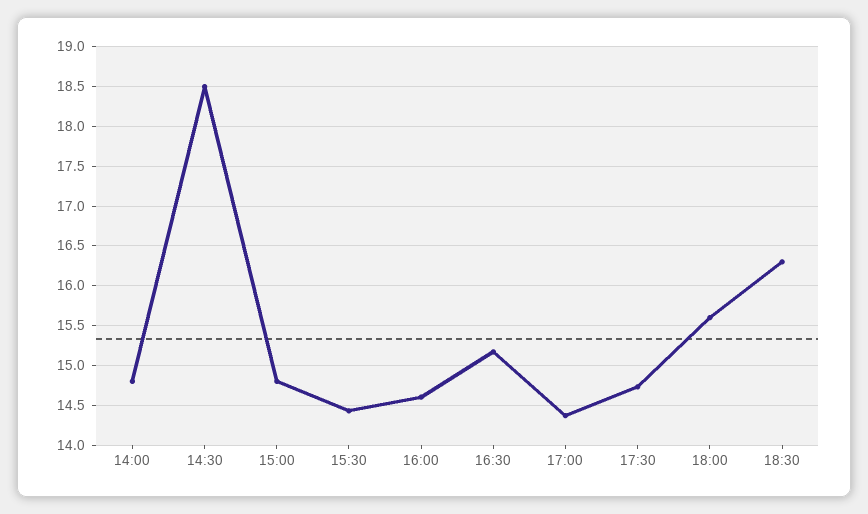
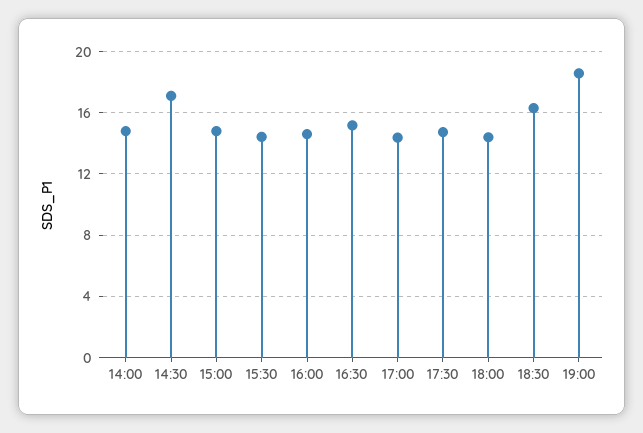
14:30: 18.5 -> 17
18:00: 15.6 -> 14.5
19:00: none -> 18.5

